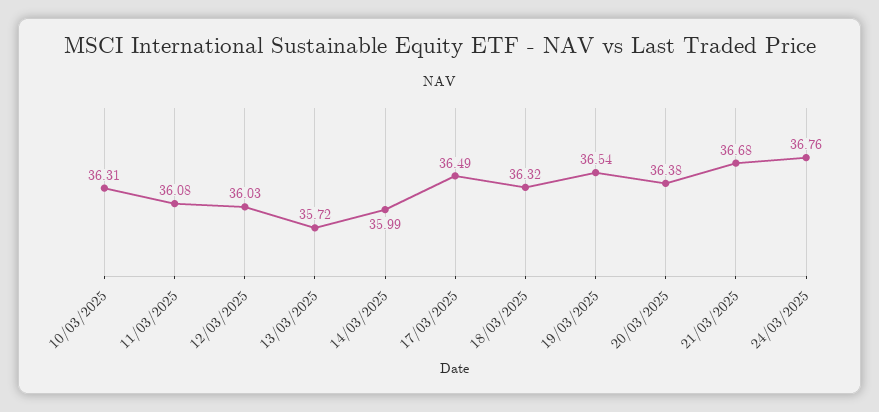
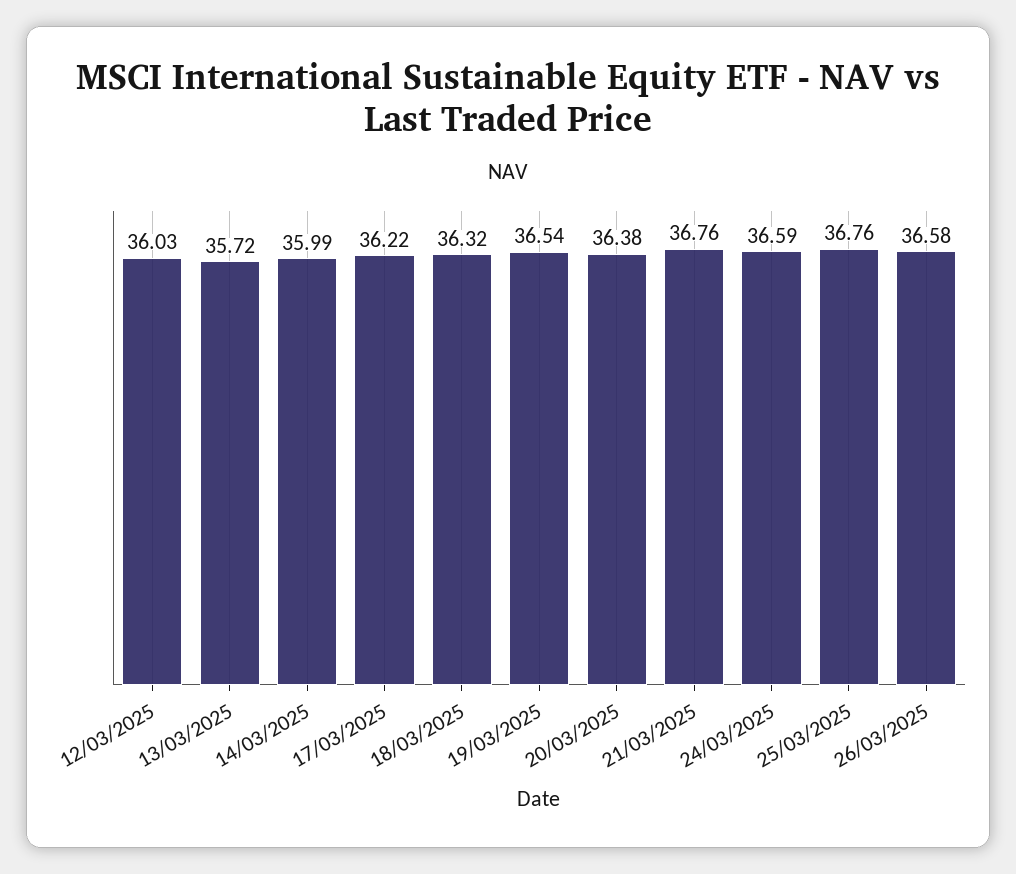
10/03/2025: 36.31 -> none
11/03/2025: 36.08 -> none
17/03/2025: 36.49 -> 36.22
21/03/2025: 36.68 -> 36.76
24/03/2025: 36.76 -> 36.59
25/03/2025: none -> 36.76
26/03/2025: none -> 36.58

